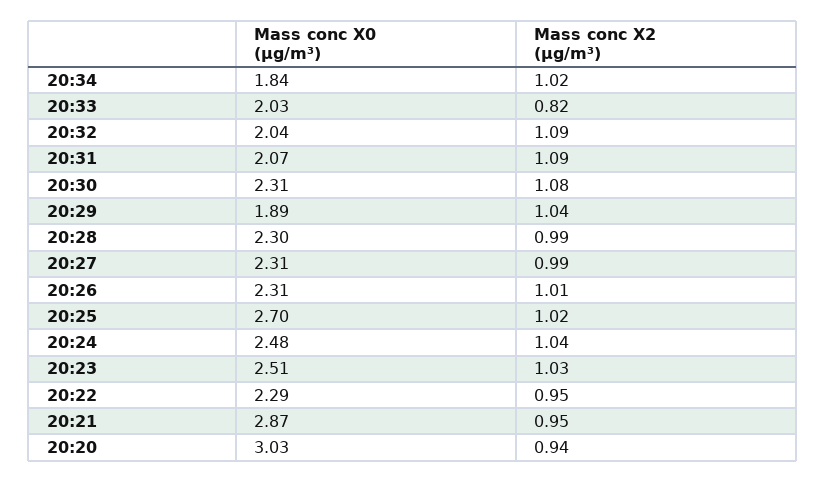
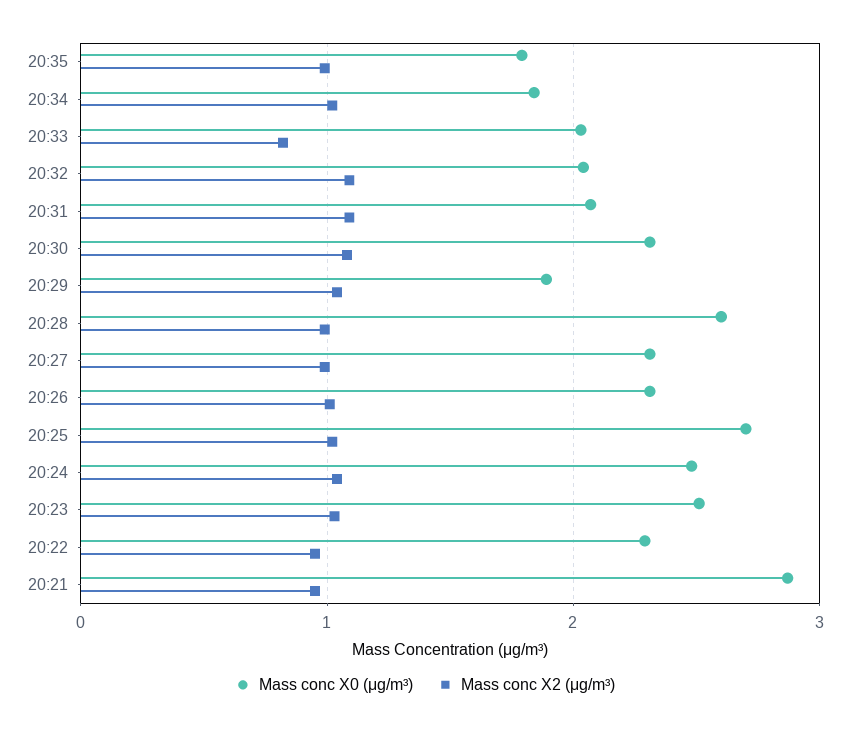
Mass conc X0 (μg/m³), 20:28: 2.3 -> 2.6
Mass conc X0 (μg/m³), 20:20: 3.03 -> none
Mass conc X2 (μg/m³), 20:20: 0.94 -> none
Mass conc X0 (μg/m³), 20:35: none -> 1.8
Mass conc X2 (μg/m³), 20:35: none -> 1

